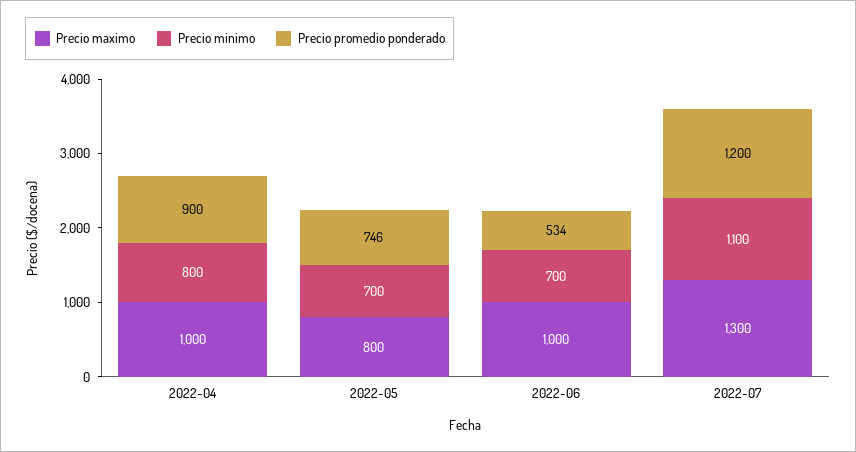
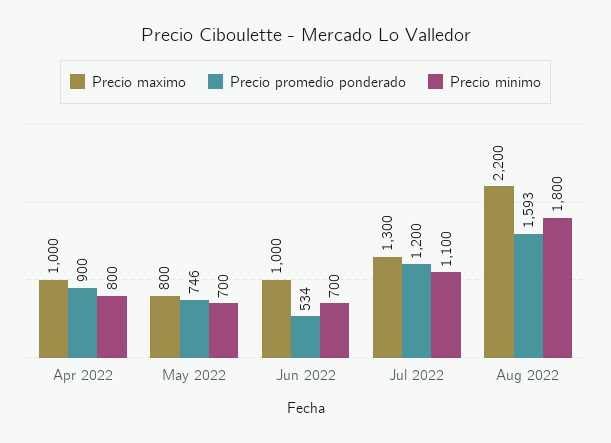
Precio maximo, Aug 2022: none -> 2200
Precio promedio ponderado, Aug 2022: none -> 1593
Precio minimo, Aug 2022: none -> 1800

